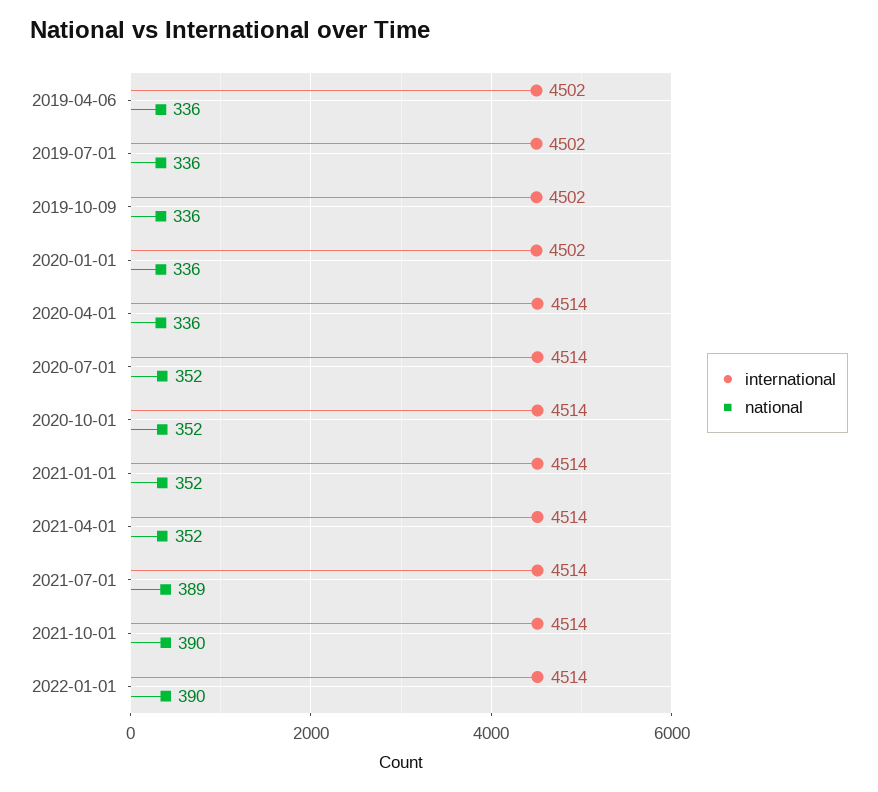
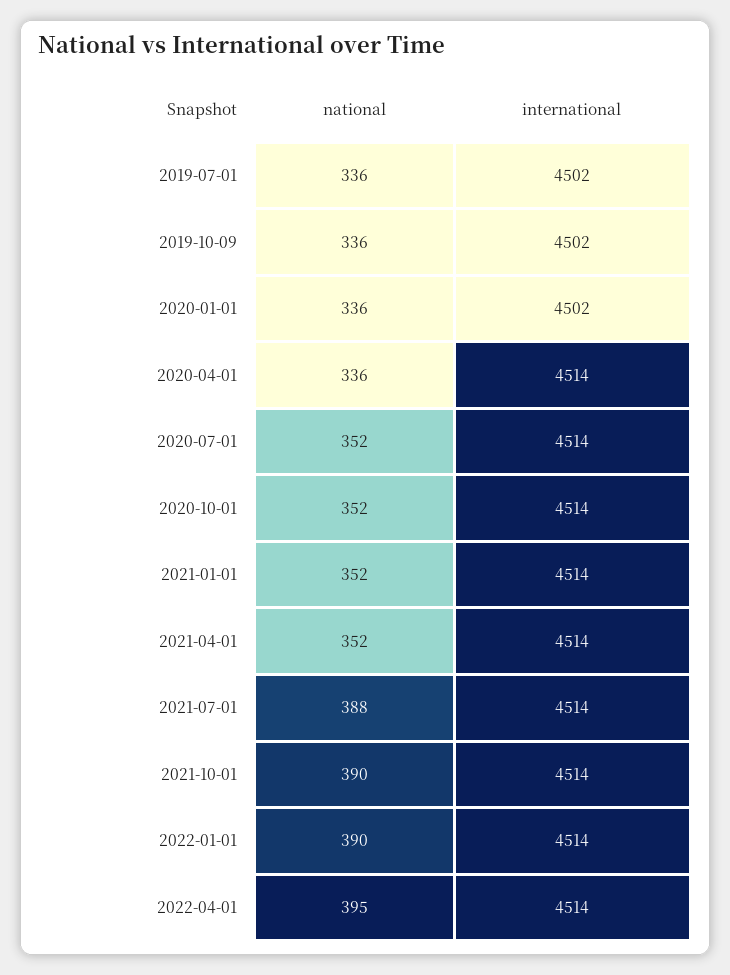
international, 2019-04-06: 4502 -> none
national, 2019-04-06: 336 -> none
national, 2021-07-01: 389 -> 388
national, 2022-04-01: none -> 395
international, 2022-04-01: none -> 4514

